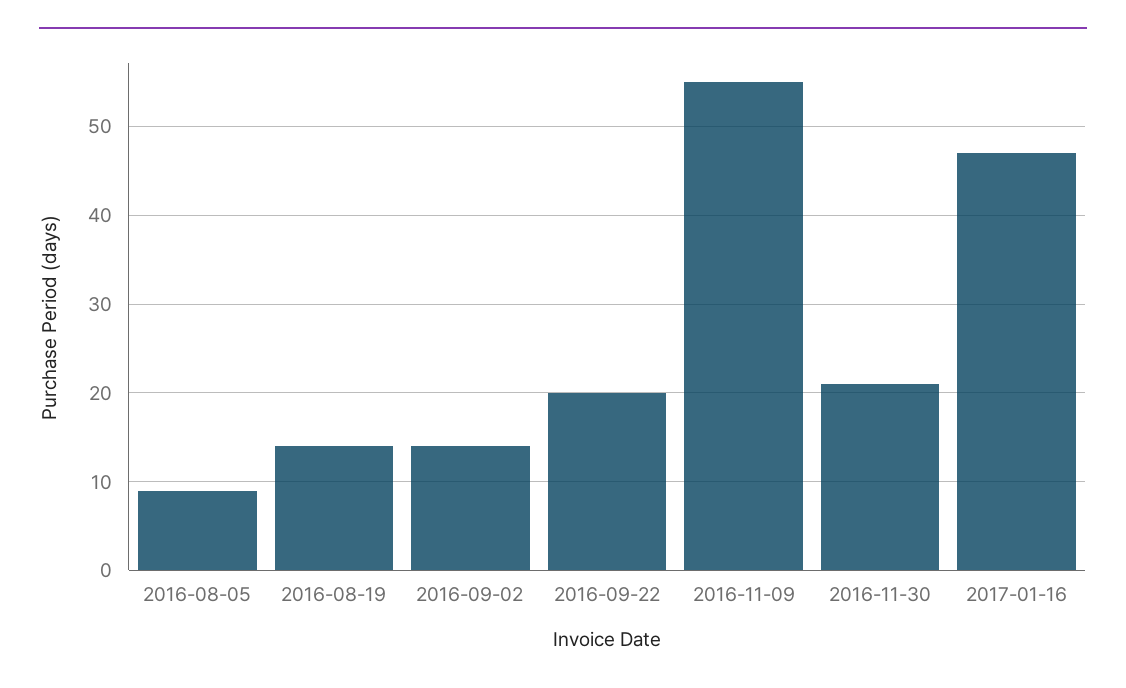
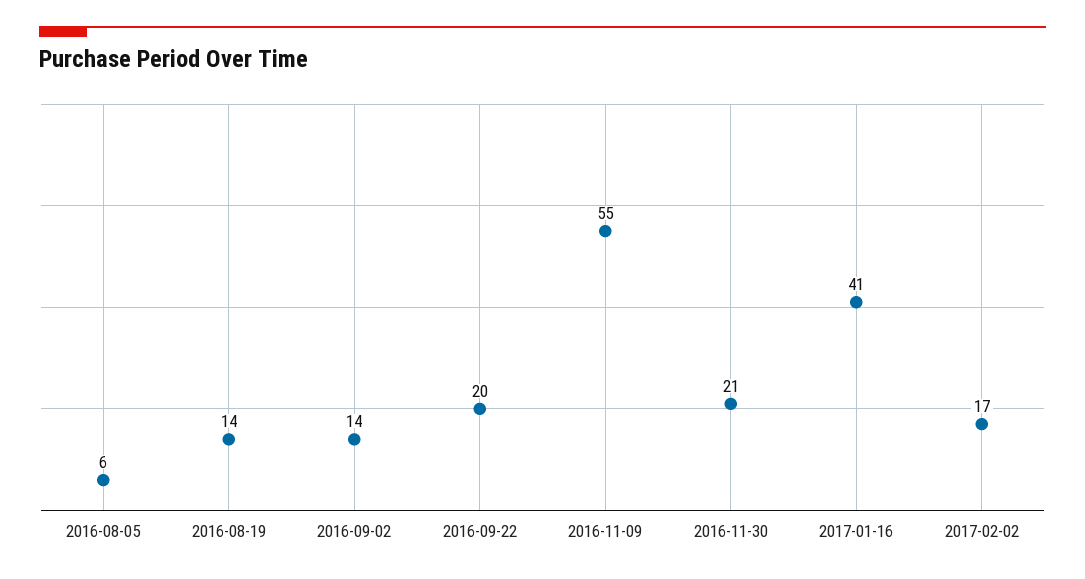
2016-08-05: 9 -> 6
2017-01-16: 47 -> 41
2017-02-02: none -> 17

